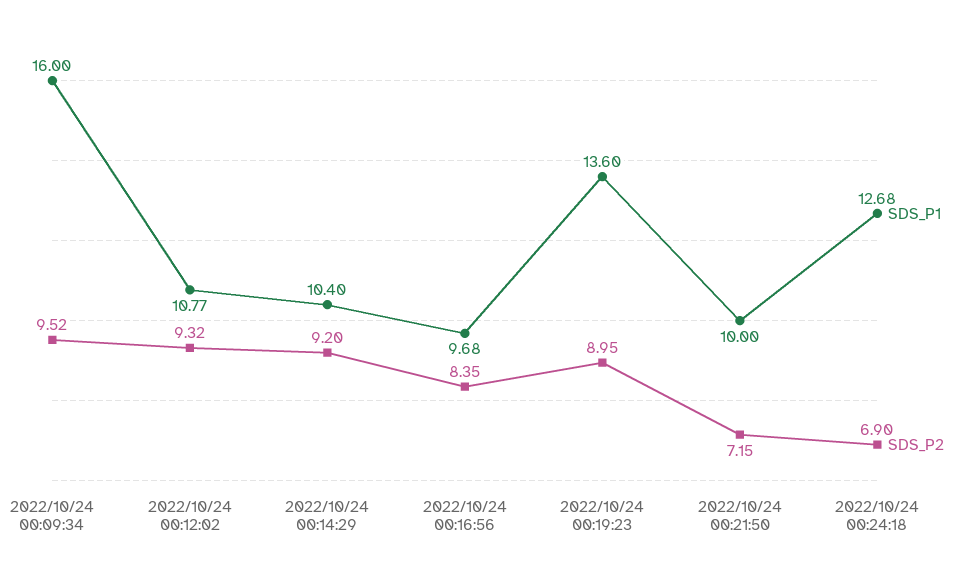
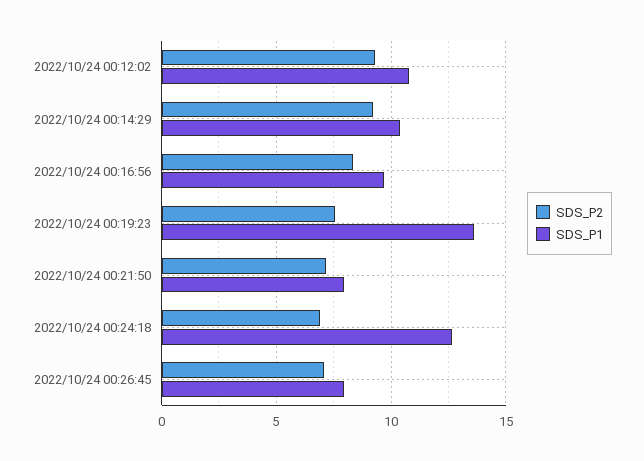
SDS_P1, 2022/10/24 00:09:34: 16 -> none
SDS_P2, 2022/10/24 00:09:34: 9.52 -> none
SDS_P2, 2022/10/24 00:19:23: 8.95 -> 7.5
SDS_P1, 2022/10/24 00:21:50: 10 -> 8
SDS_P2, 2022/10/24 00:26:45: none -> 7
SDS_P1, 2022/10/24 00:26:45: none -> 8

